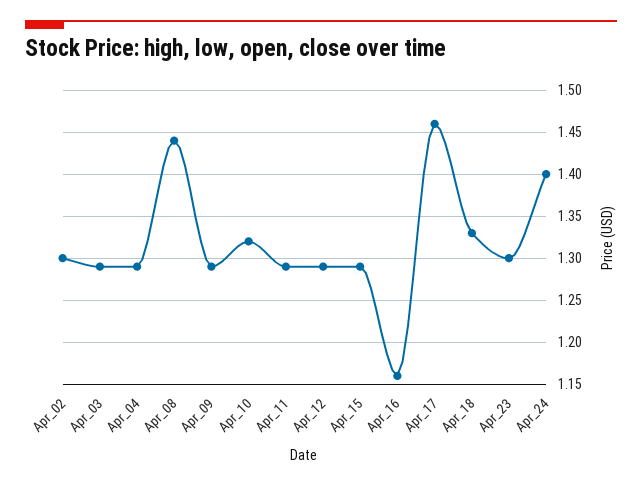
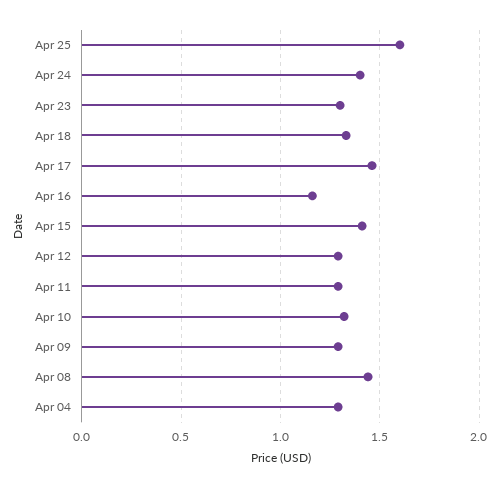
Apr_02: 1.3 -> none
Apr_03: 1.29 -> none
Apr_15: 1.29 -> 1.4
Apr 25: none -> 1.6

